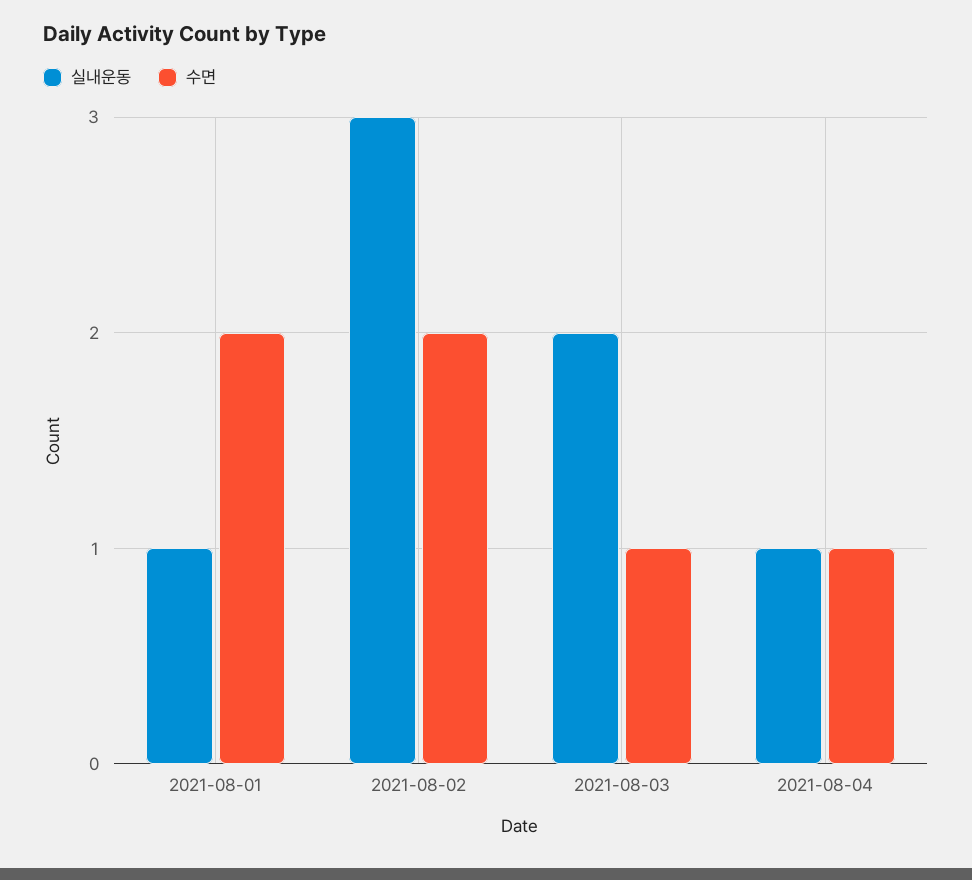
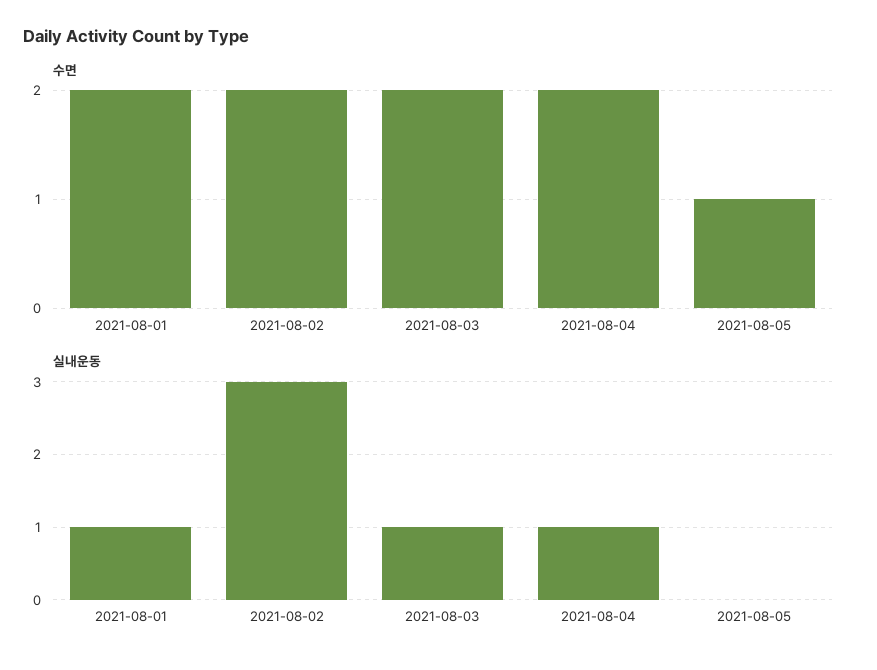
실내운동, 2021-08-03: 2 -> 1
수면, 2021-08-03: 1 -> 2
수면, 2021-08-04: 1 -> 2
수면, 2021-08-05: none -> 1
실내운동, 2021-08-05: none -> 0

